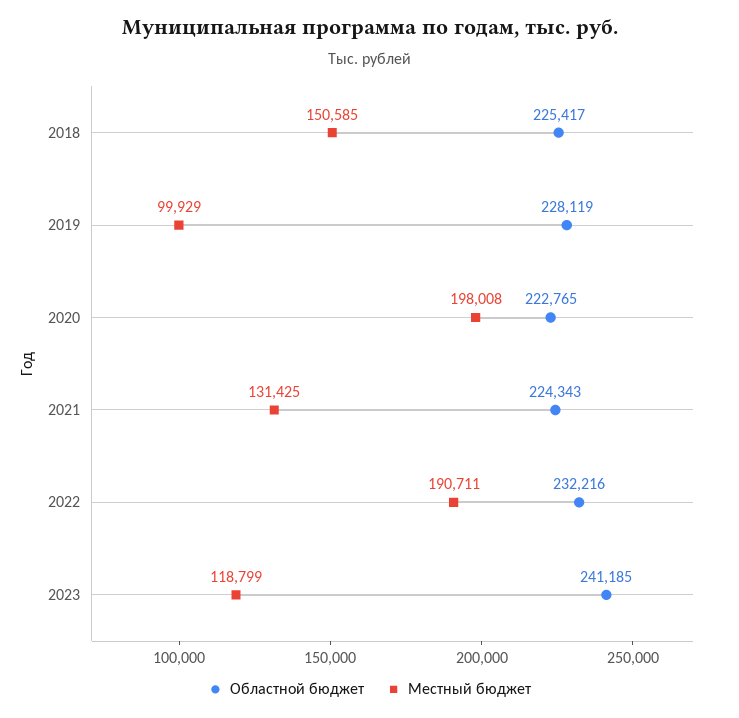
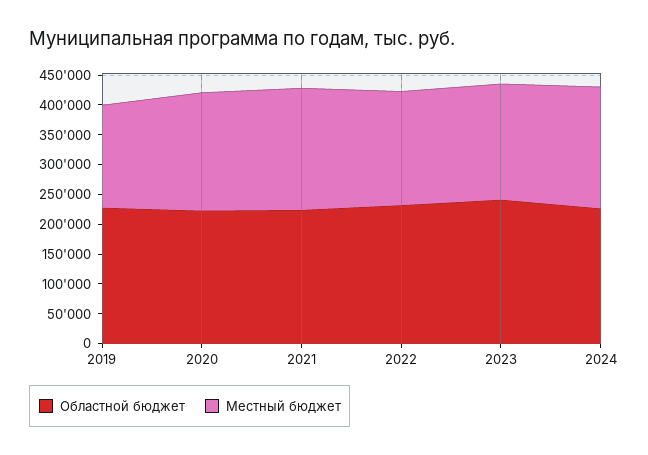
Областной бюджет, 2018: 225417 -> none
Местный бюджет, 2018: 150585 -> none
Местный бюджет, 2019: 99929 -> 175000
Местный бюджет, 2021: 131425 -> 200000
Местный бюджет, 2023: 118799 -> 200000
Областной бюджет, 2024: none -> 225000
Местный бюджет, 2024: none -> 200000

